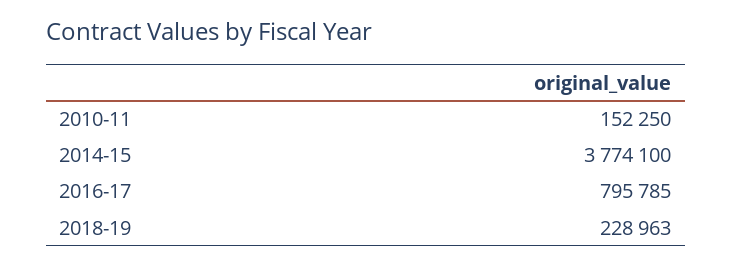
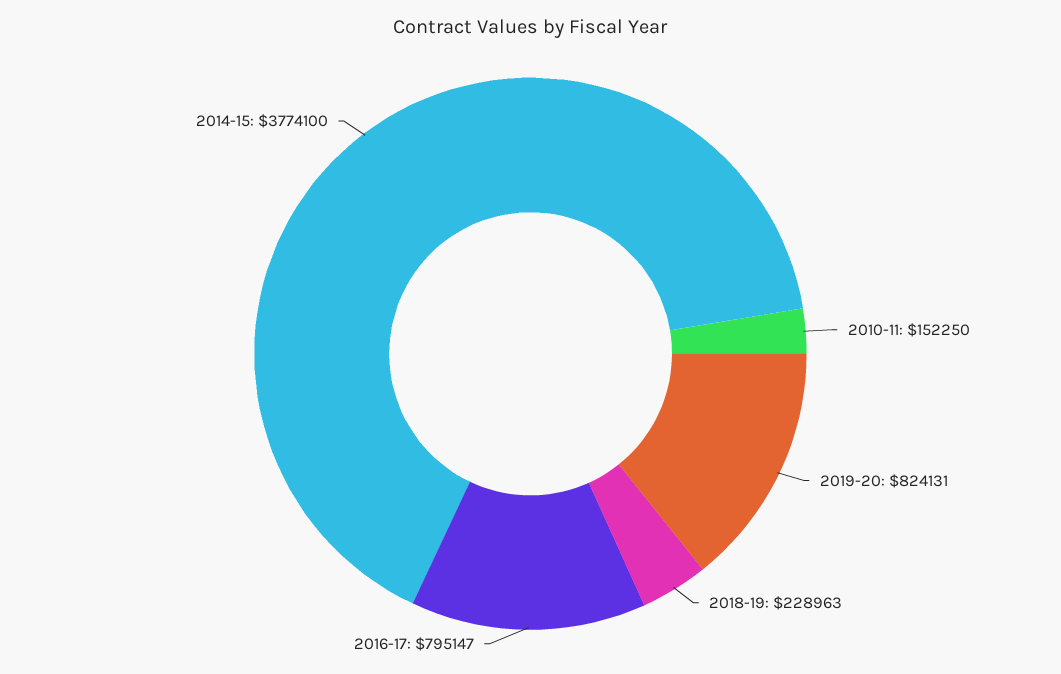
2016-17: 795785 -> 795147
2019-20: none -> 824131

